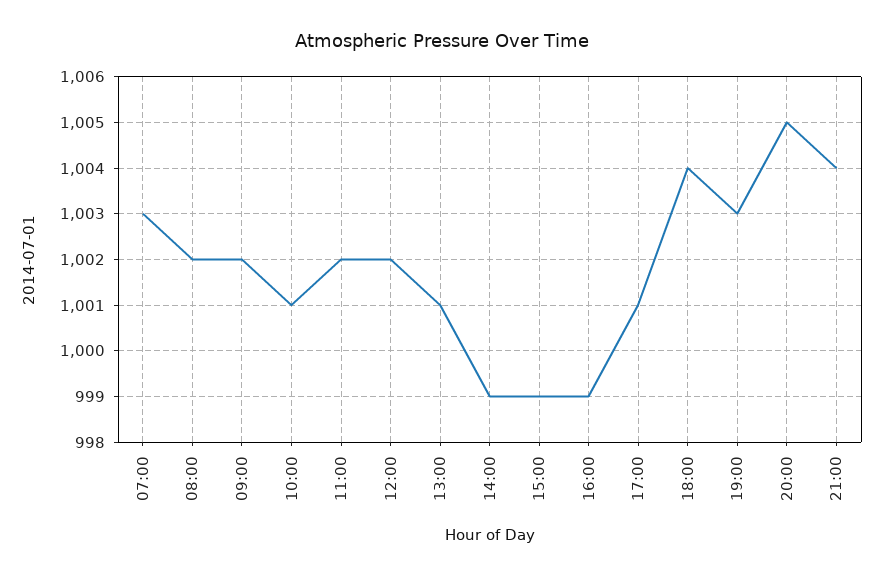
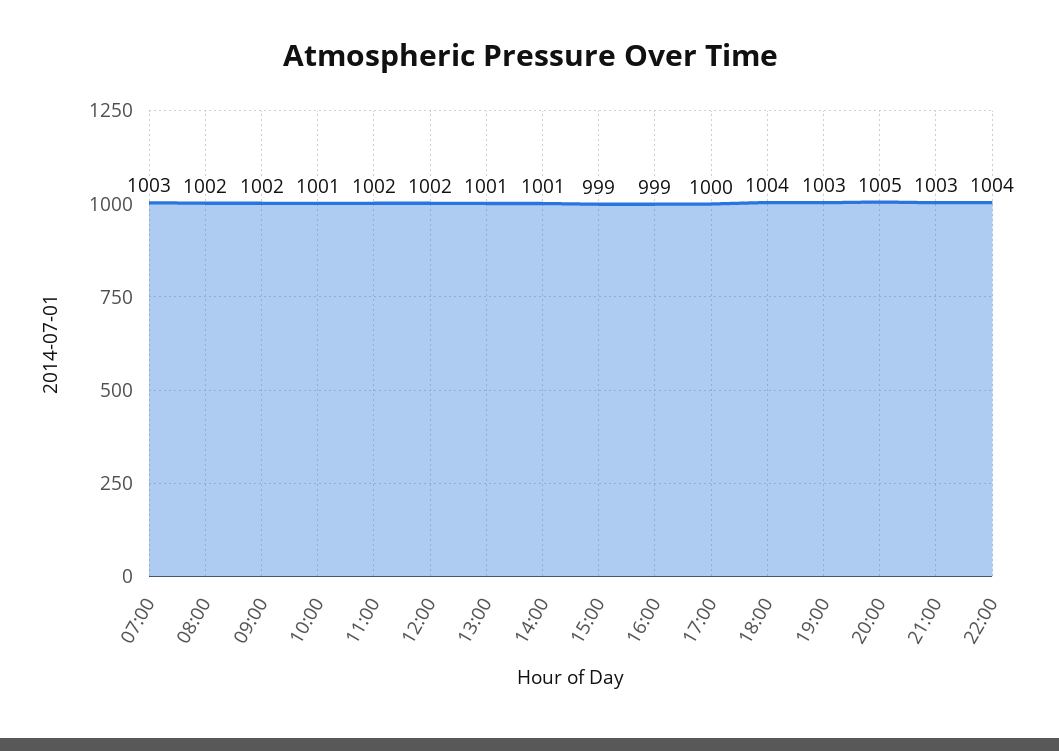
14:00: 999 -> 1001
17:00: 1001 -> 1000
21:00: 1004 -> 1003
22:00: none -> 1004

